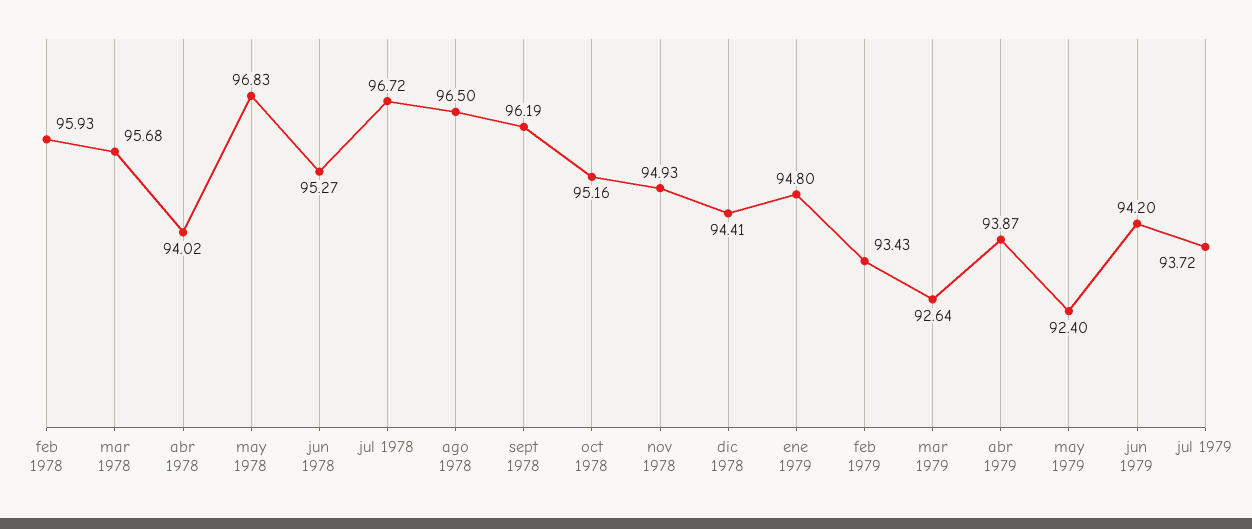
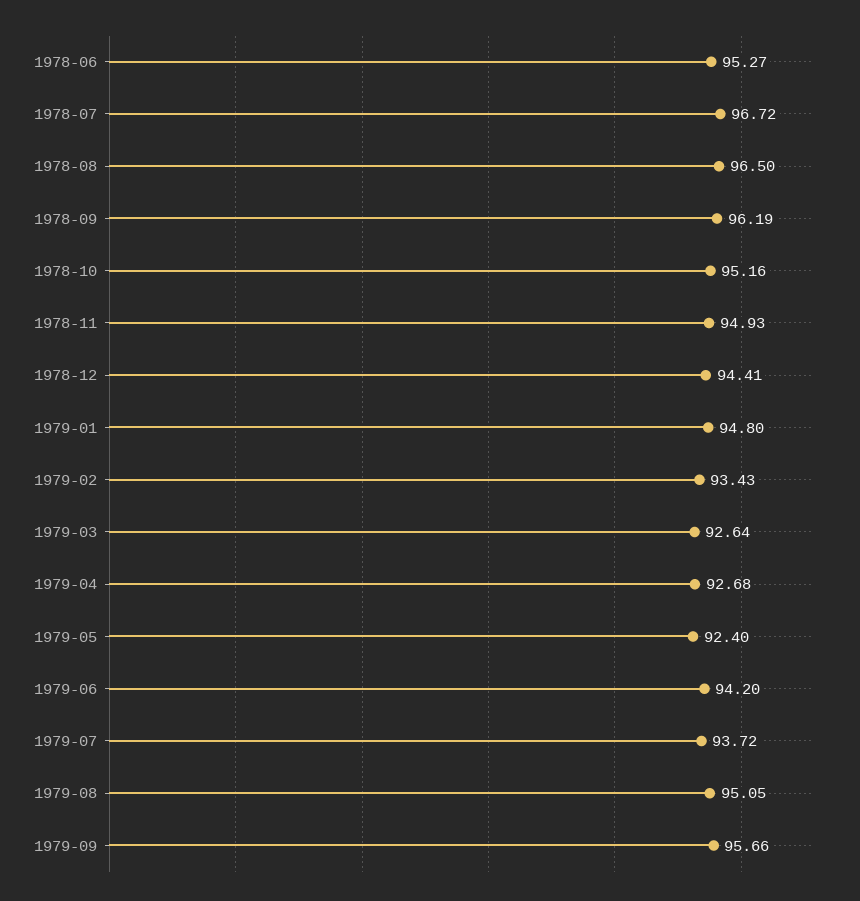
feb 1978: 95.93 -> none
mar 1978: 95.68 -> none
abr 1978: 94.02 -> none
may 1978: 96.83 -> none
abr 1979: 93.87 -> 92.68
1979-08: none -> 95.05
1979-09: none -> 95.66

